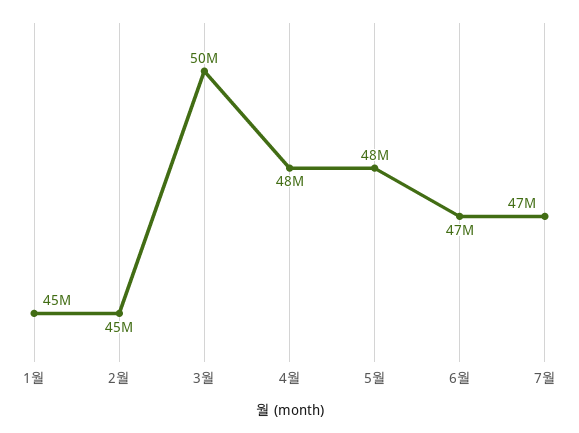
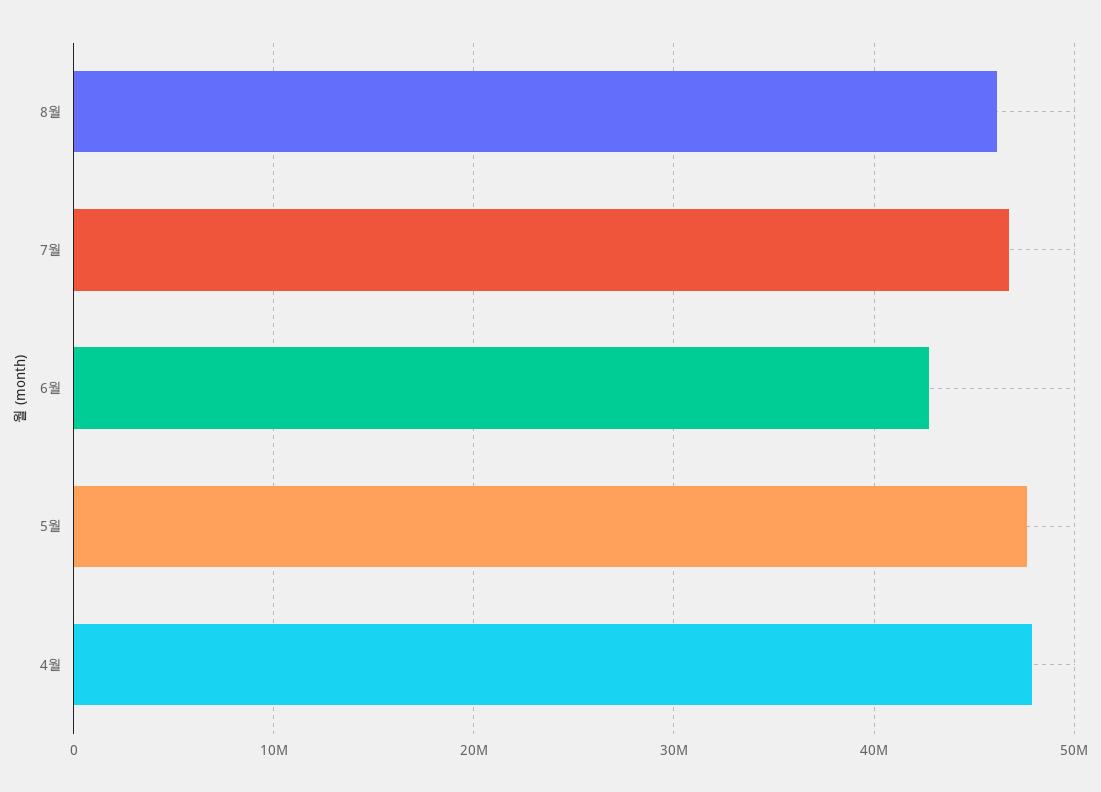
1월: 45000000 -> none
2월: 45000000 -> none
3월: 50000000 -> none
6월: 47000000 -> 43000000
8월: none -> 46000000

